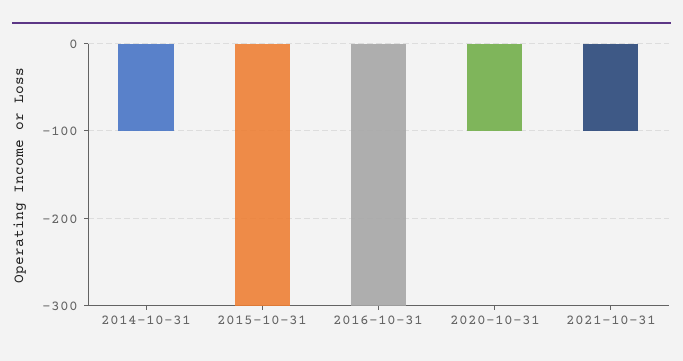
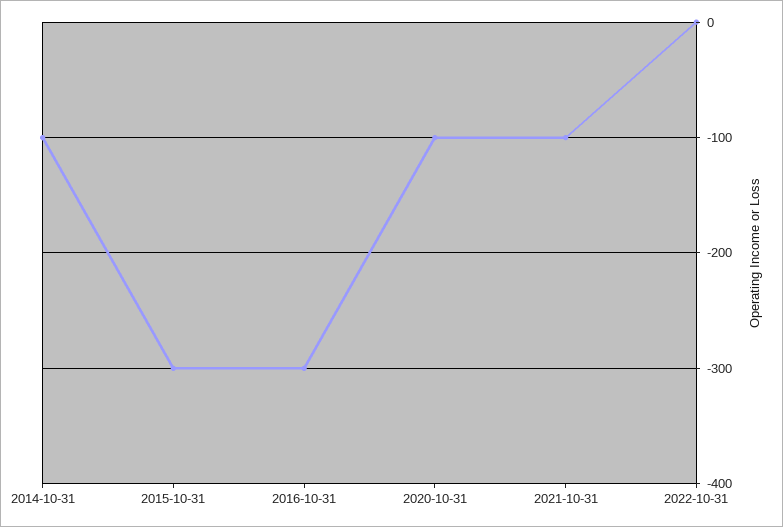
2022-10-31: none -> 0

